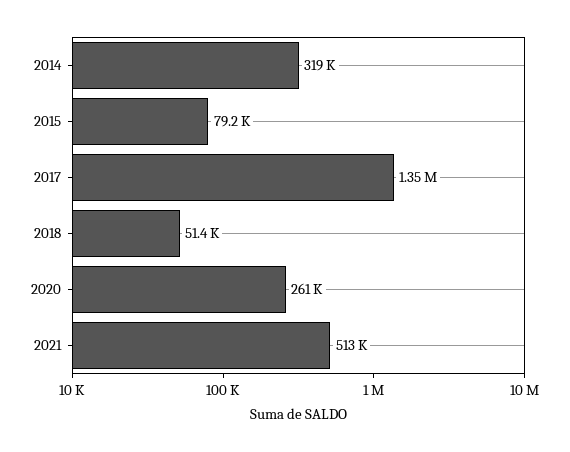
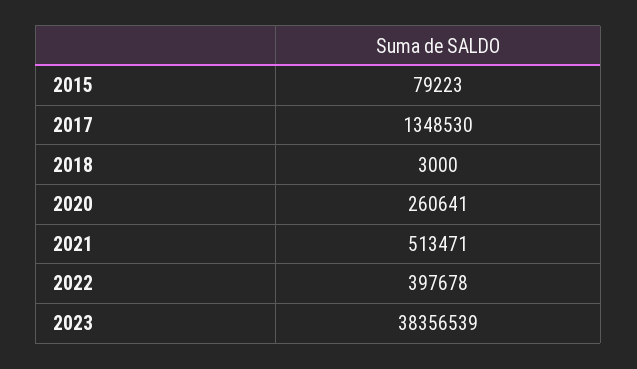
2014: 319000 -> none
2018: 51400 -> 3000
2022: none -> 397678
2023: none -> 38356539

